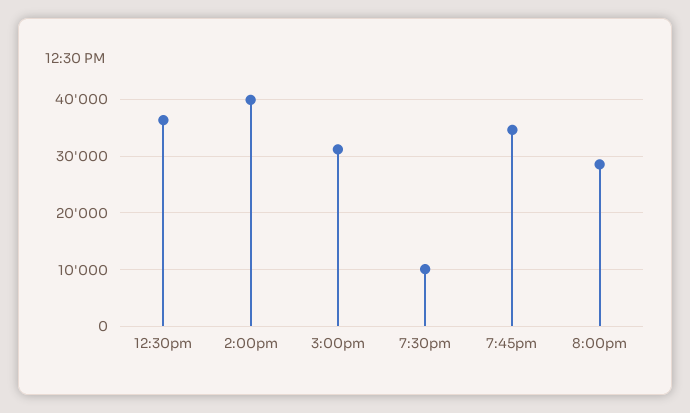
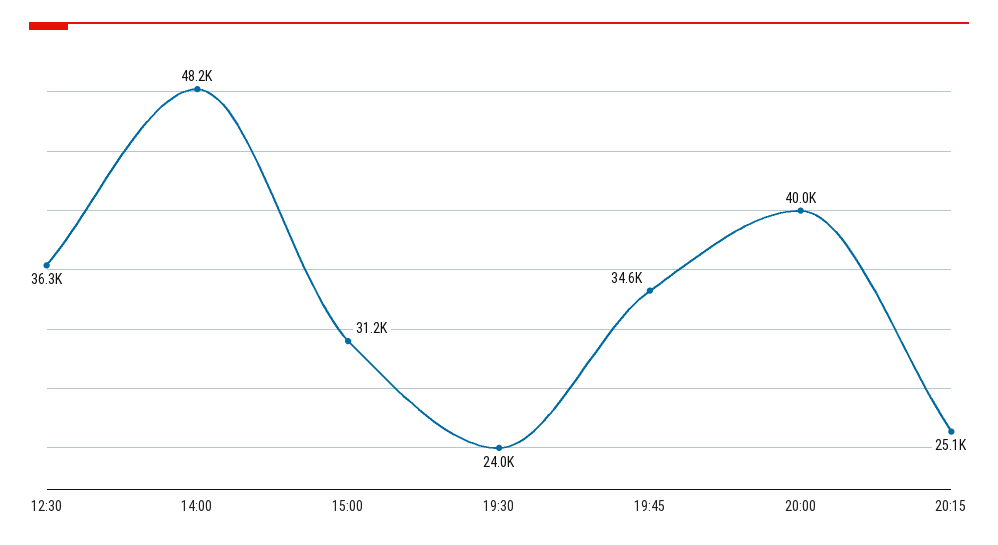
2:00pm: 40000 -> 48200
7:30pm: 10000 -> 24000
8:00pm: 28000 -> 40000
20:15: none -> 25100

